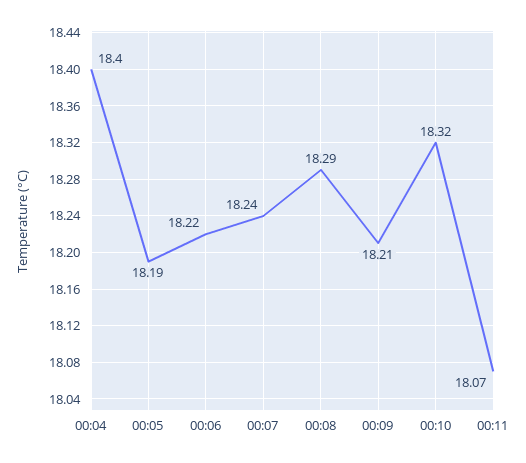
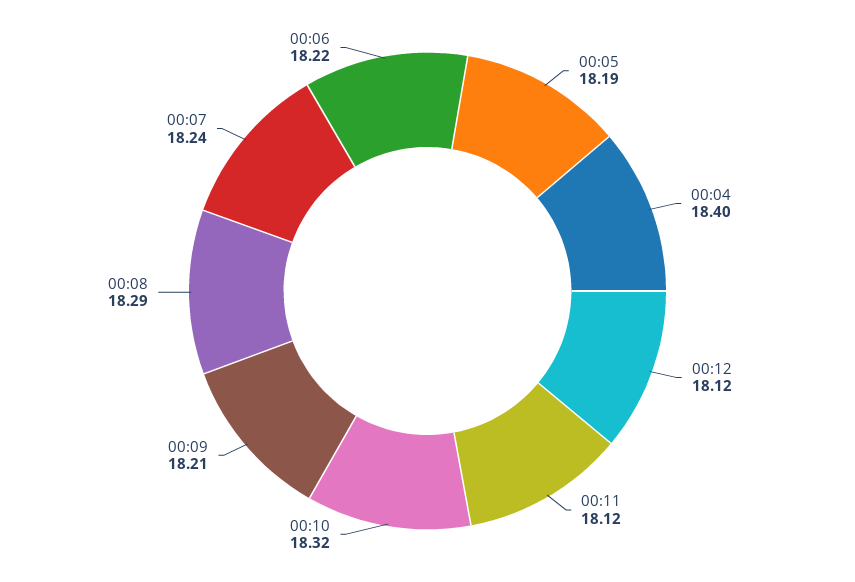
00:11: 18.07 -> 18.12
00:12: none -> 18.12

